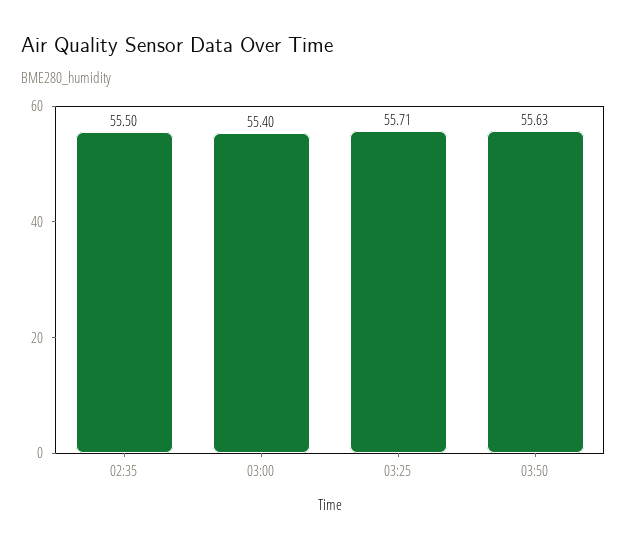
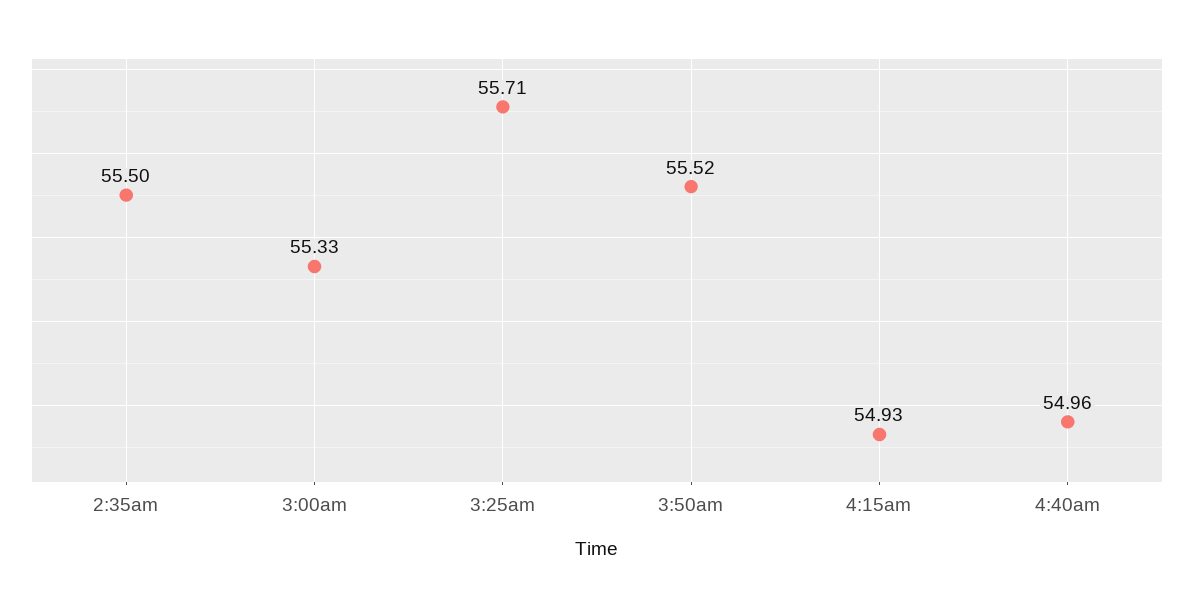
03:00: 55.4 -> 55.33
03:50: 55.63 -> 55.52
4:15am: none -> 54.93
4:40am: none -> 54.96

